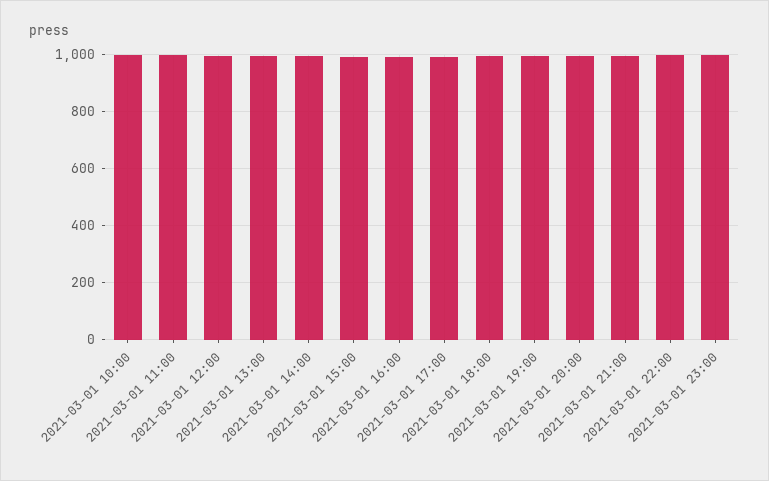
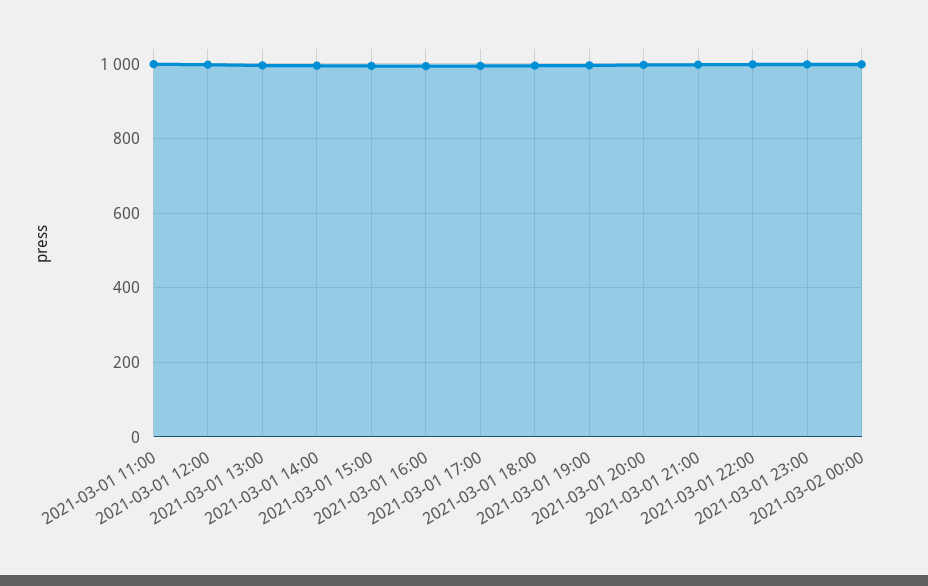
2021-03-01 10:00: 1000 -> none
2021-03-02 00:00: none -> 1000

